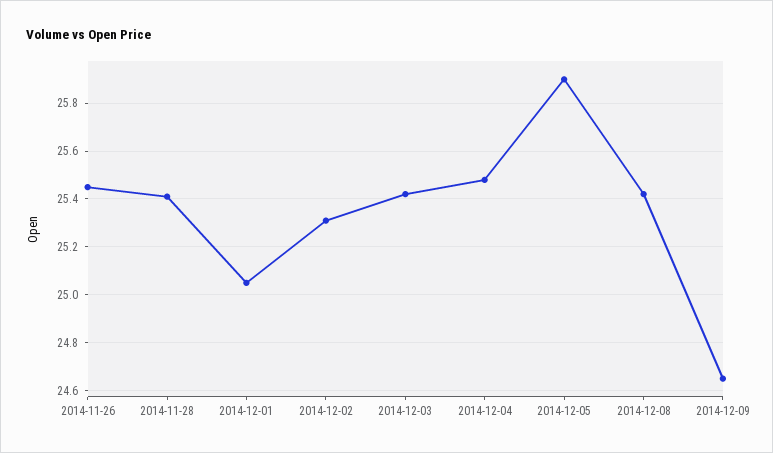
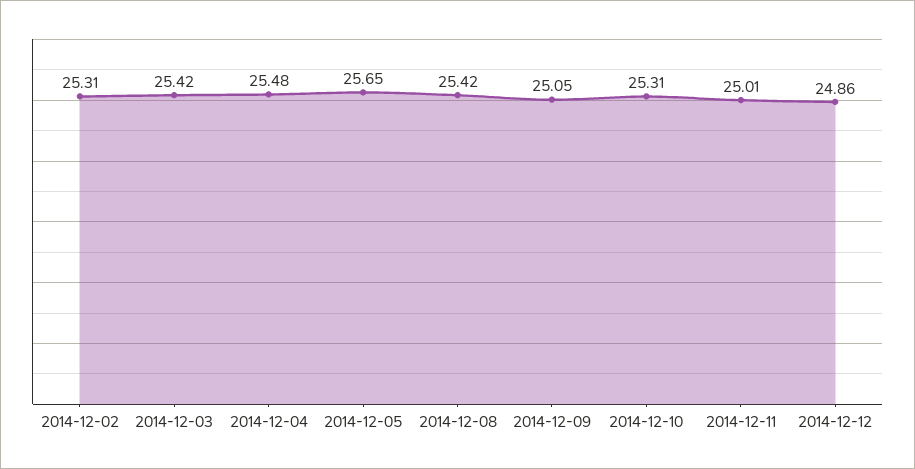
2014-11-26: 25.45 -> none
2014-11-28: 25.4 -> none
2014-12-01: 25.05 -> none
2014-12-05: 25.9 -> 25.65
2014-12-09: 24.65 -> 25.05
2014-12-10: none -> 25.31
2014-12-11: none -> 25.01
2014-12-12: none -> 24.86

